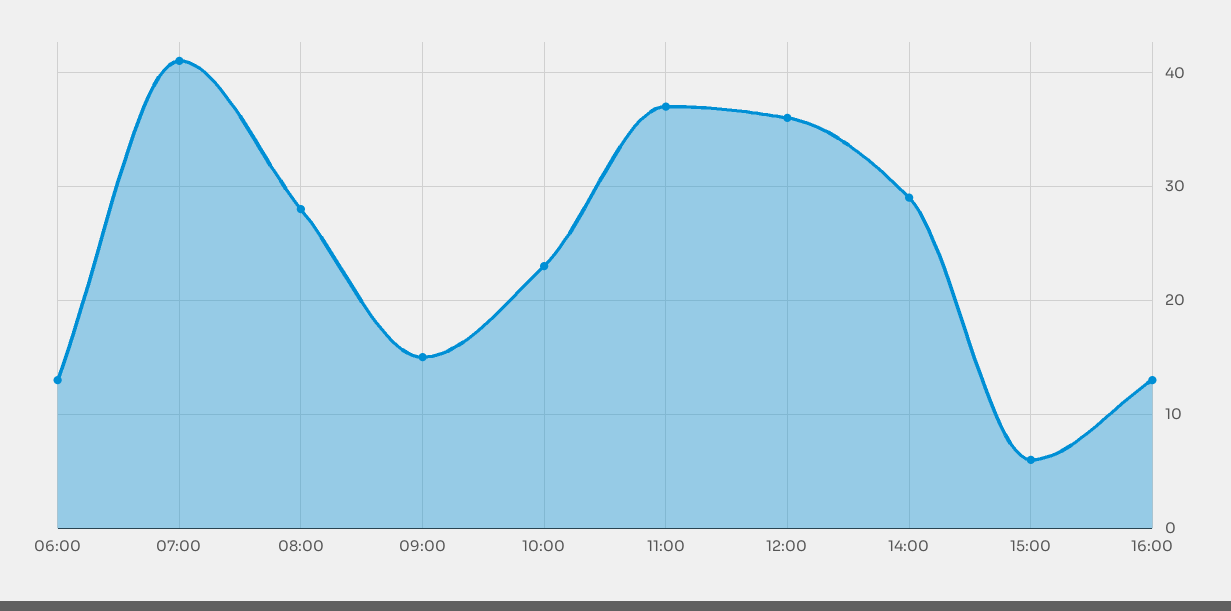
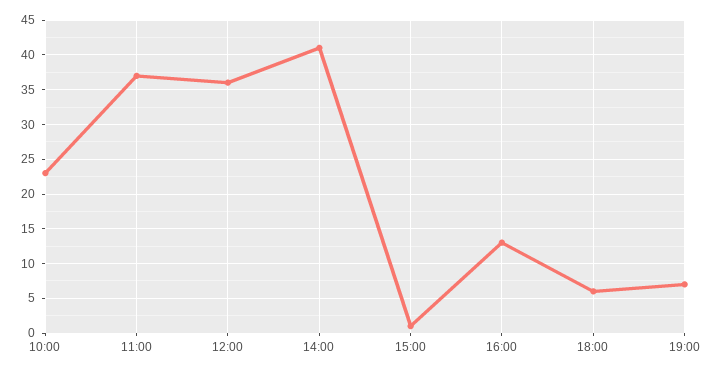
06:00: 13 -> none
07:00: 41 -> none
08:00: 28 -> none
09:00: 15 -> none
14:00: 29 -> 41
15:00: 6 -> 1
18:00: none -> 6
19:00: none -> 7

